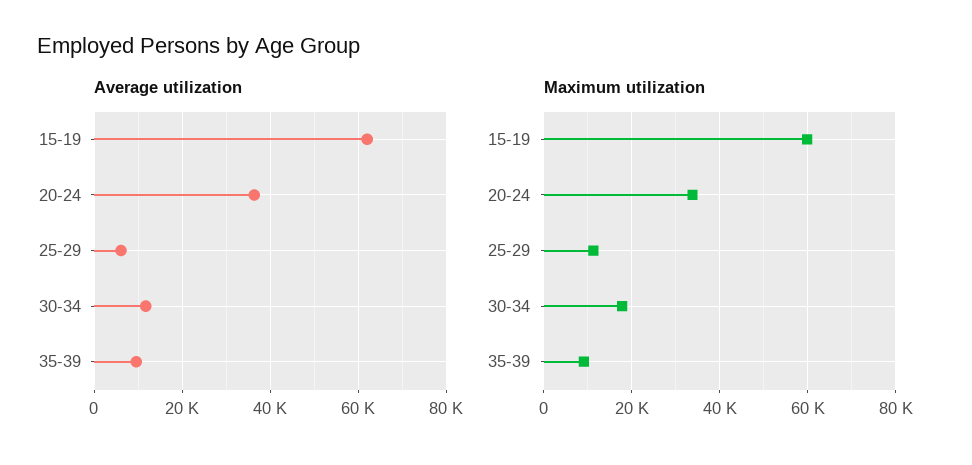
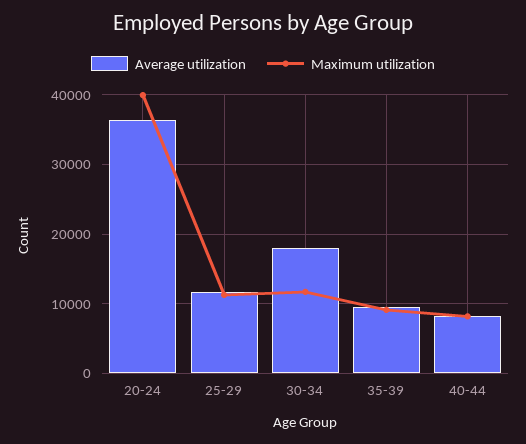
Average utilization, 15-19: 62000 -> none
Average utilization, 25-29: 6000 -> 12000
Average utilization, 30-34: 12000 -> 18000
Maximum utilization, 15-19: 60000 -> none
Maximum utilization, 20-24: 34000 -> 40000
Maximum utilization, 30-34: 18000 -> 12000
Average utilization, 40-44: none -> 8000
Maximum utilization, 40-44: none -> 8000

